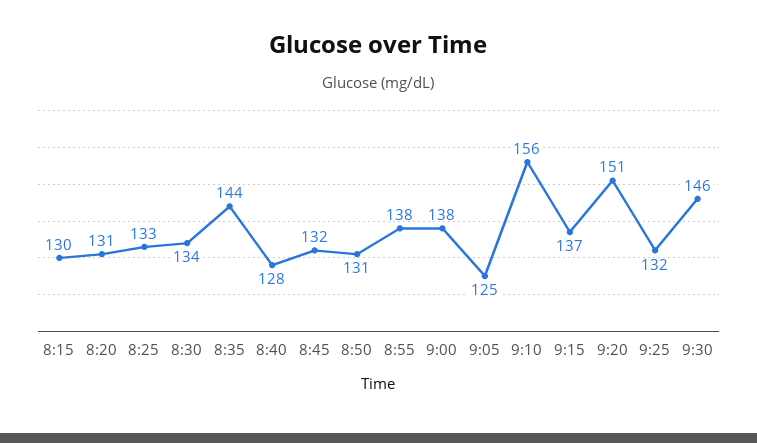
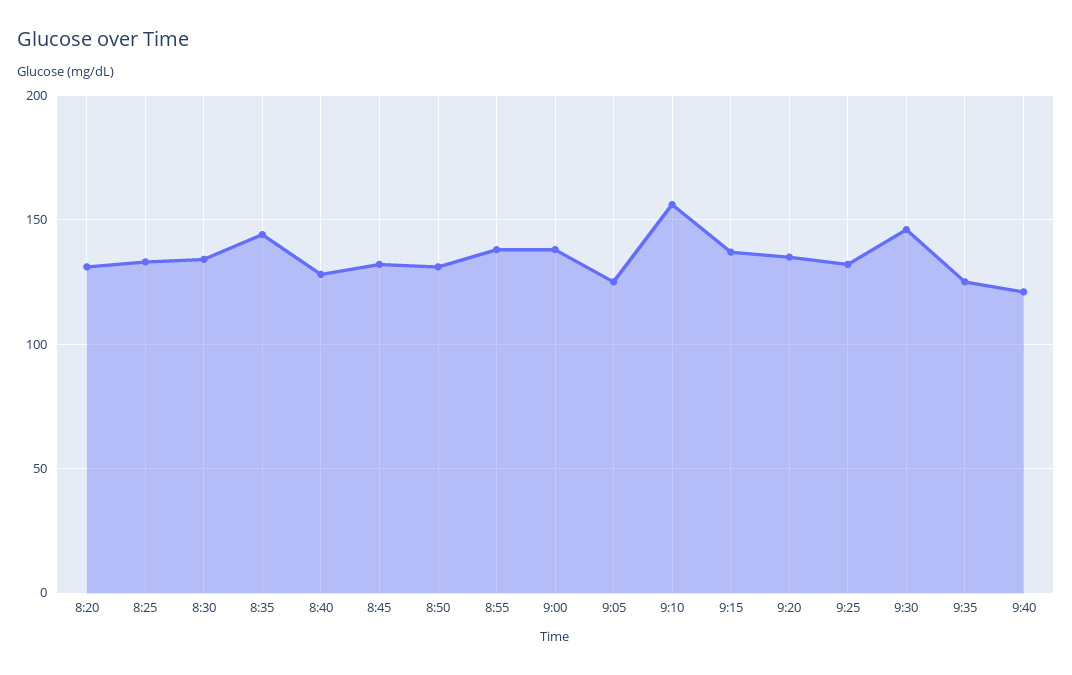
8:15: 130 -> none
9:20: 151 -> 135
9:35: none -> 125
9:40: none -> 120

